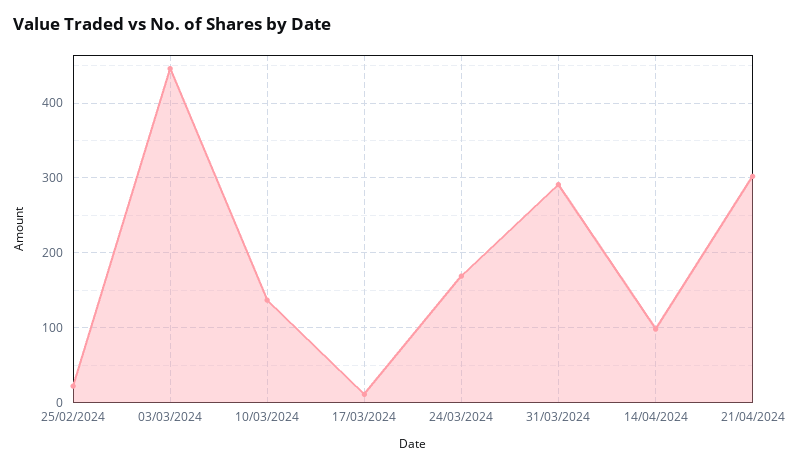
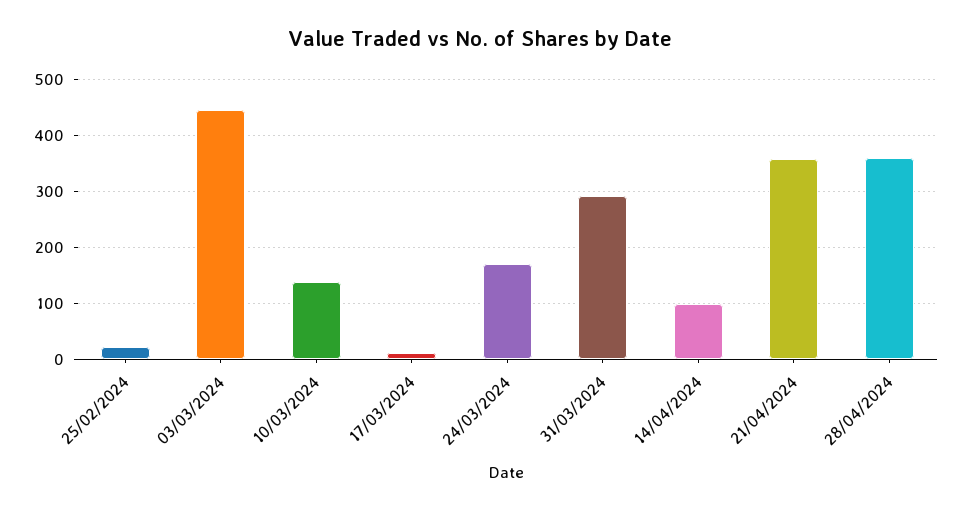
21/04/2024: 300 -> 360
28/04/2024: none -> 360

